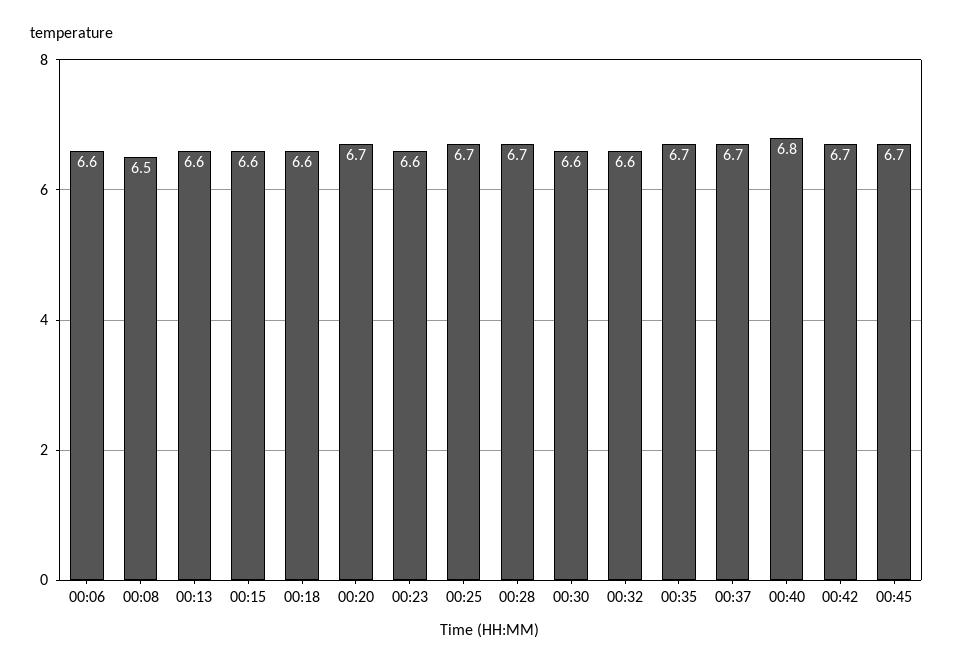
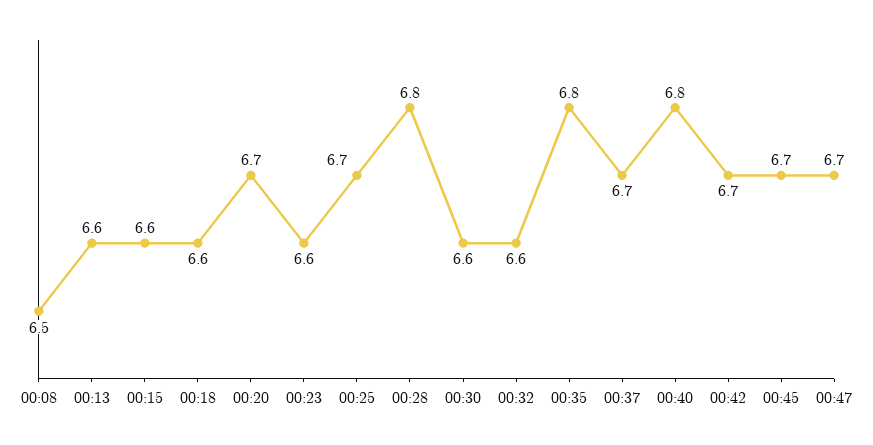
00:06: 6.6 -> none
00:28: 6.7 -> 6.8
00:35: 6.7 -> 6.8
00:47: none -> 6.7

